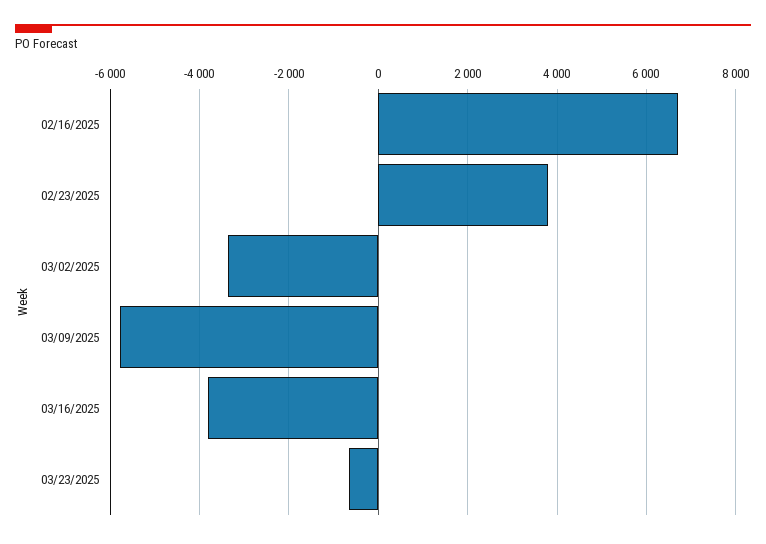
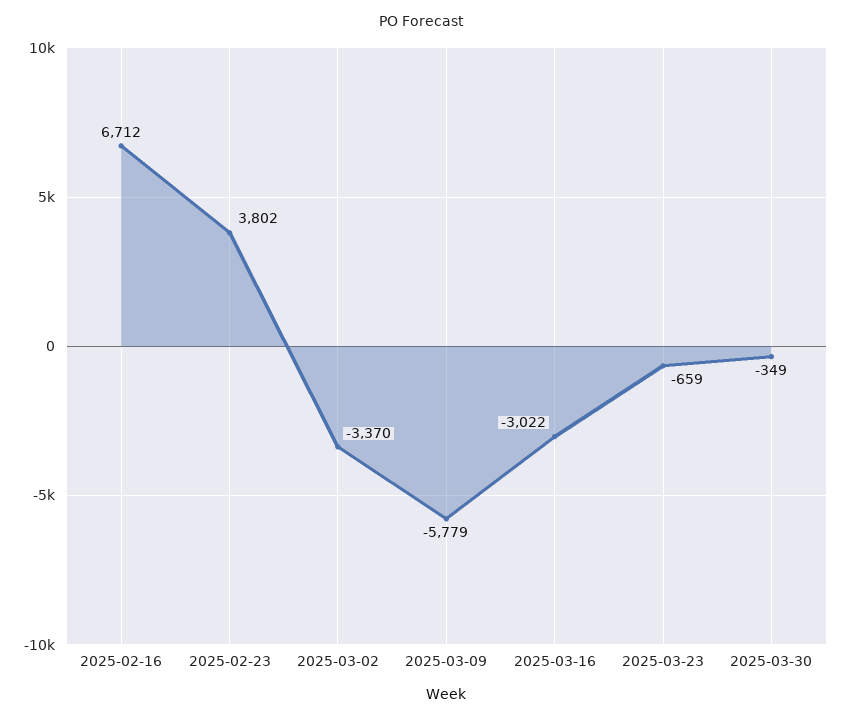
03/16/2025: -3800 -> -3022
2025-03-30: none -> -349

